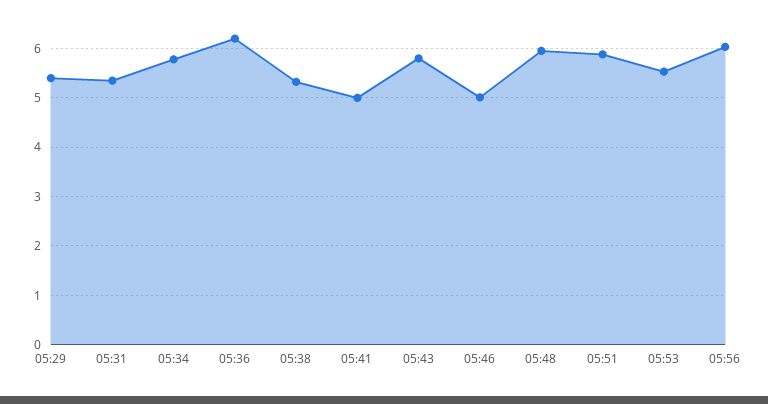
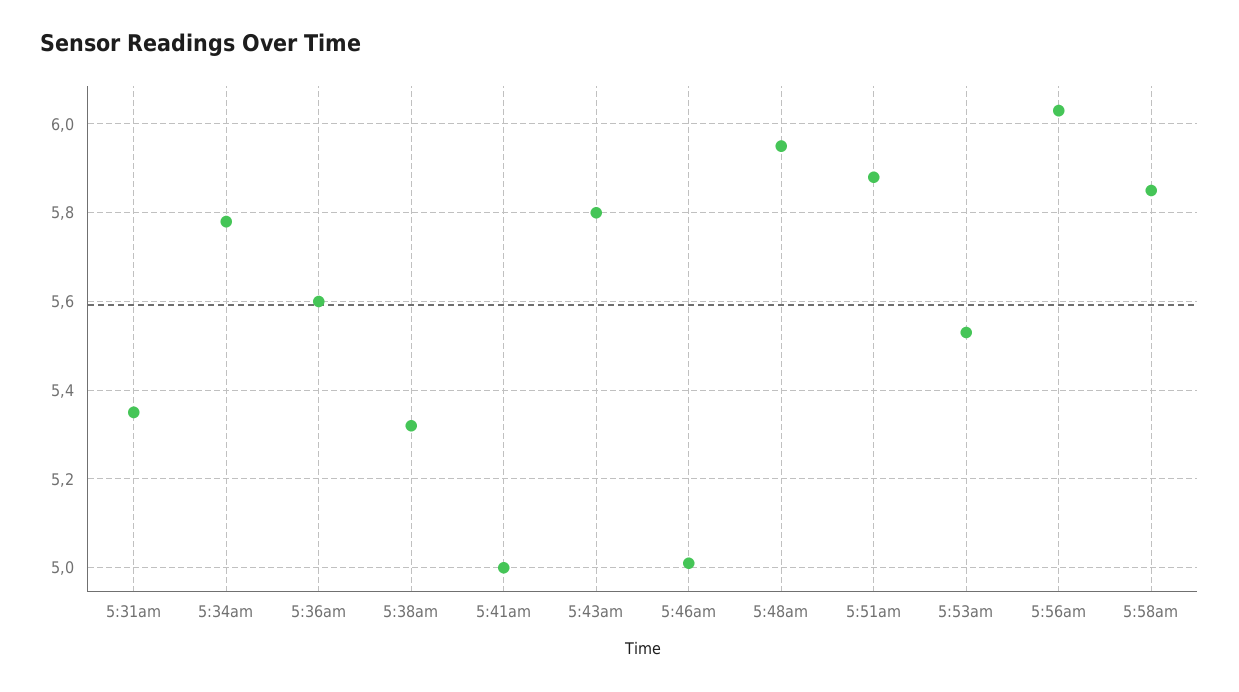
05:29: 5.4 -> none
05:36: 6.2 -> 5.6
5:58am: none -> 5.85

